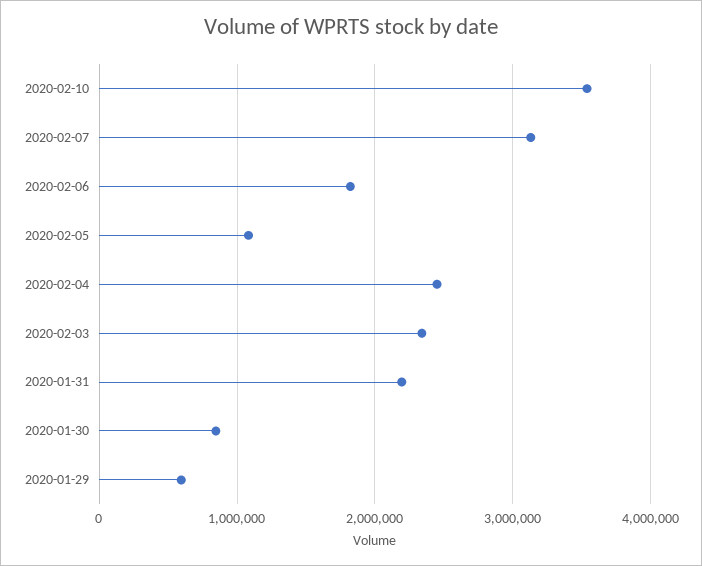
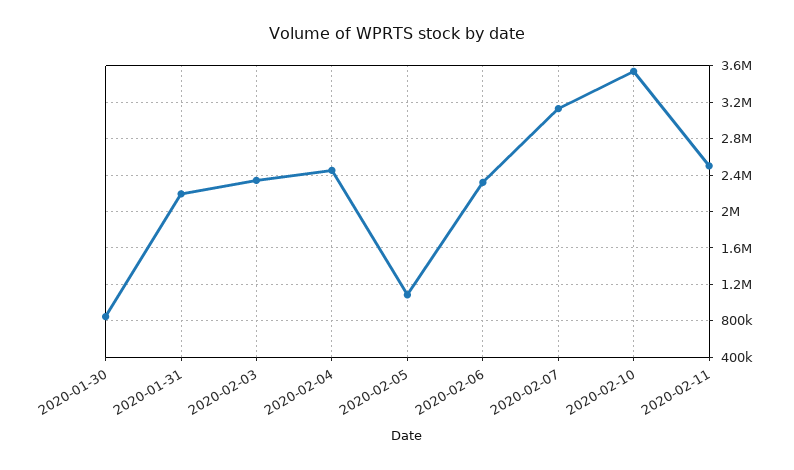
2020-02-06: 1800000 -> 2300000
2020-01-29: 600000 -> none
2020-02-11: none -> 2500000

